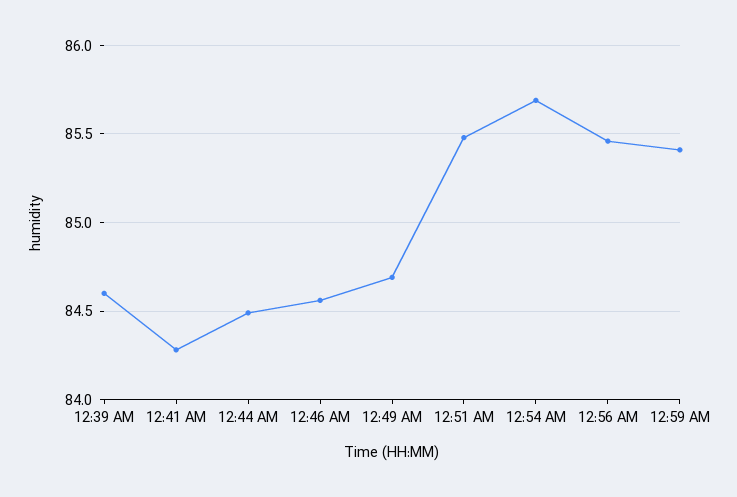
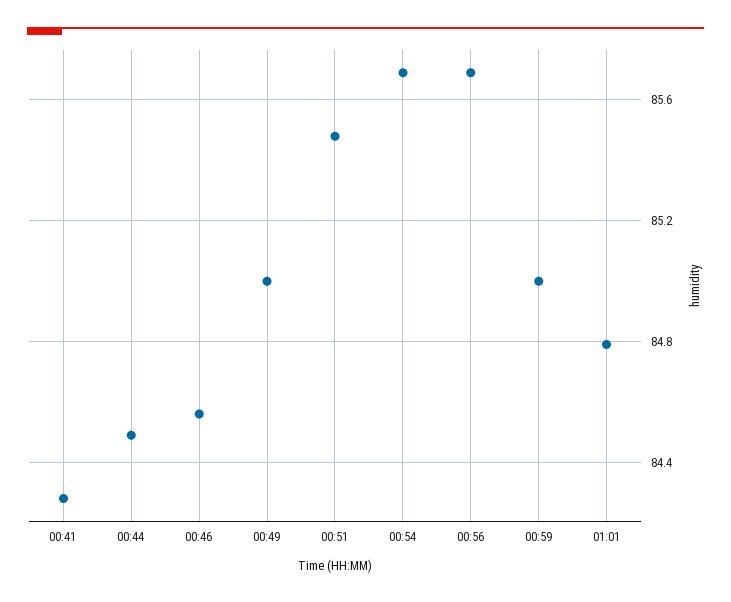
12:39 AM: 84.6 -> none
12:49 AM: 84.7 -> 85
12:56 AM: 85.45 -> 85.7
12:59 AM: 85.4 -> 85
01:01: none -> 84.8

